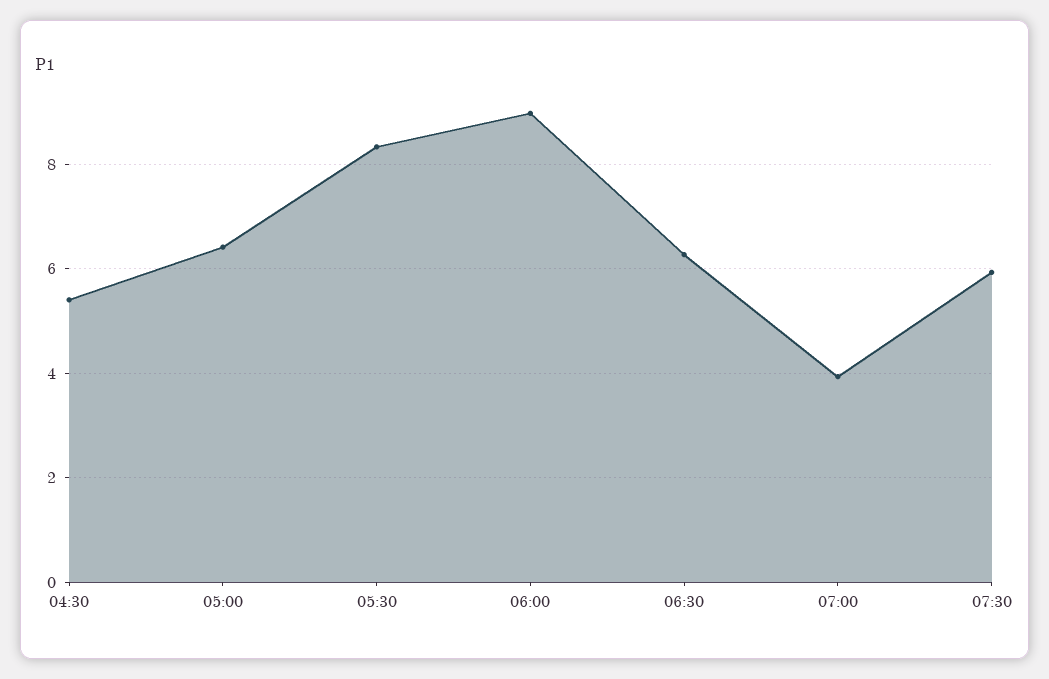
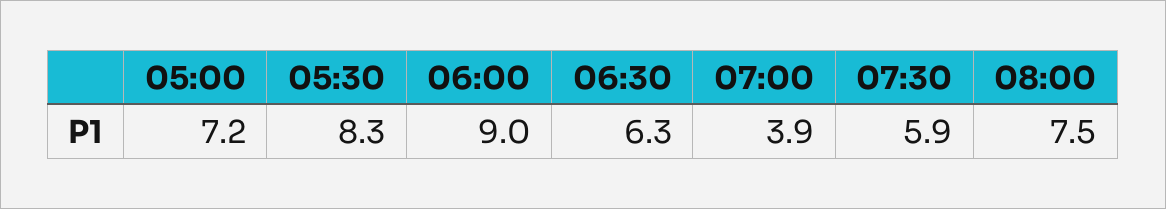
04:30: 5.4 -> none
05:00: 6.4 -> 7.2
08:00: none -> 7.5

